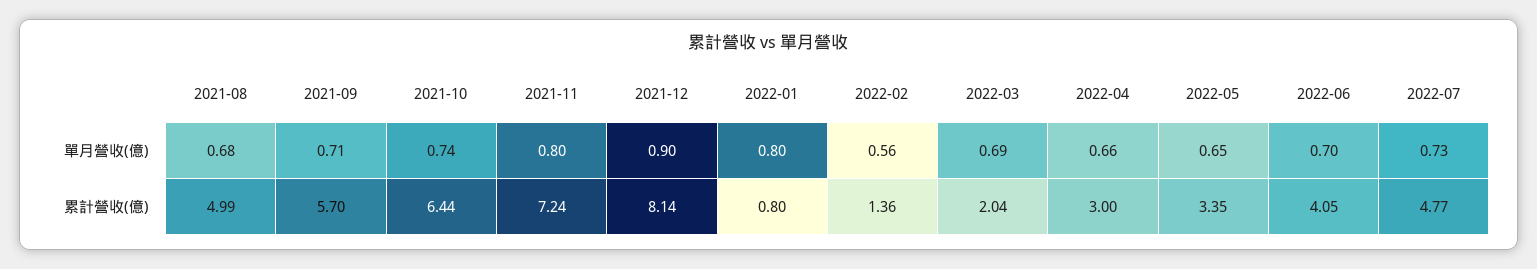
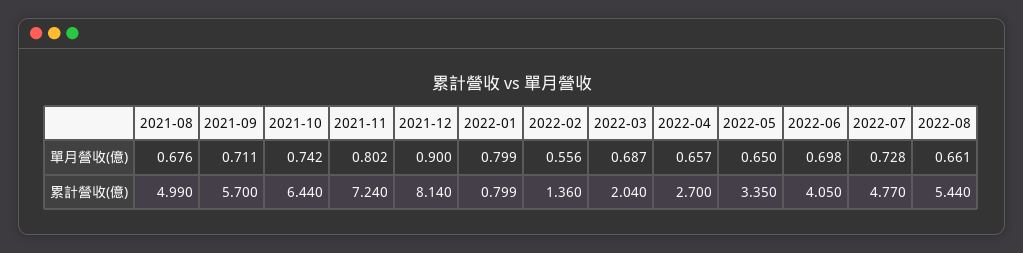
2022-04, 累計營收(億): 3 -> 2.7
2022-08, 單月營收(億): none -> 0.661
2022-08, 累計營收(億): none -> 5.44

